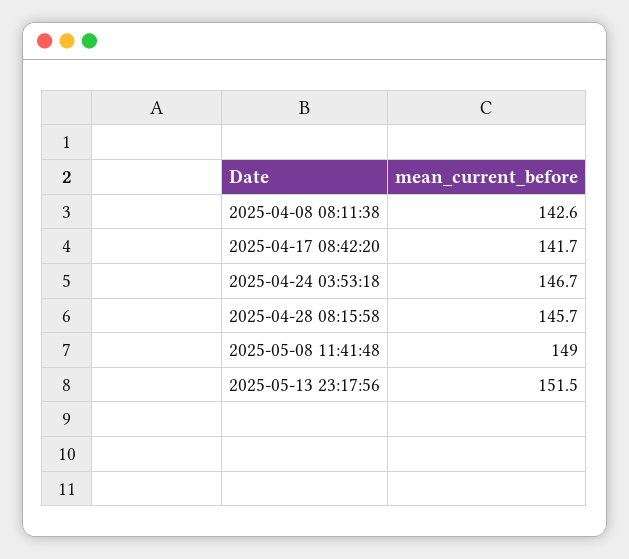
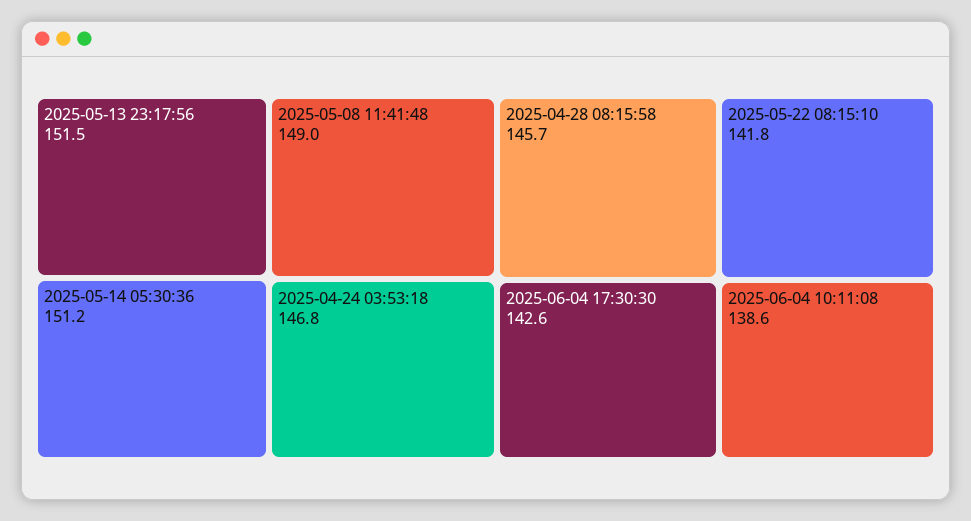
2025-04-08 08:11:38: 142.6 -> none
2025-04-17 08:42:20: 141.7 -> none
2025-04-24 03:53:18: 146.7 -> 146.8
2025-05-14 05:30:36: none -> 151.2
2025-06-04 17:30:30: none -> 142.6
2025-05-22 08:15:10: none -> 141.8
2025-06-04 10:11:08: none -> 138.6

